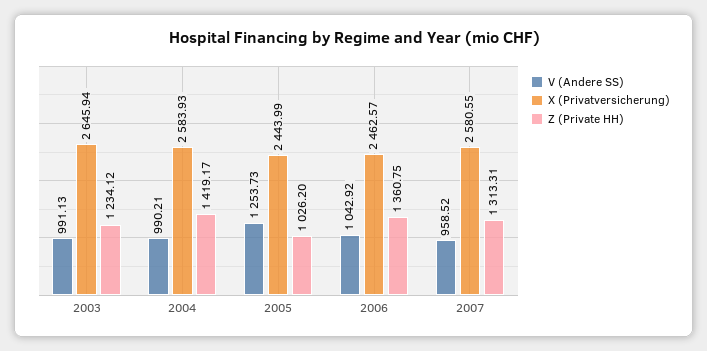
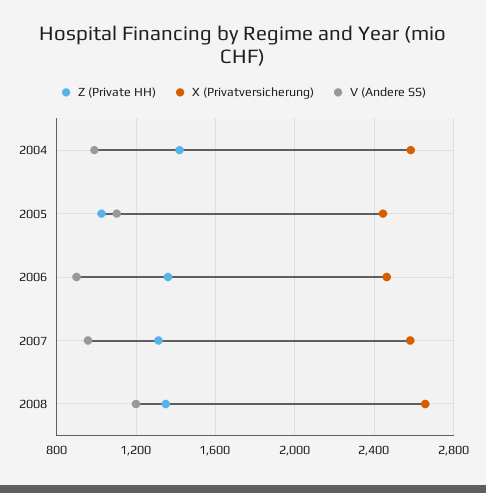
V (Andere SS), 2003: 991.13 -> none
X (Privatversicherung), 2003: 2645.94 -> none
Z (Private HH), 2003: 1234.12 -> none
V (Andere SS), 2005: 1253.73 -> 1100
V (Andere SS), 2006: 1042.92 -> 900
Z (Private HH), 2008: none -> 1350
X (Privatversicherung), 2008: none -> 2650
V (Andere SS), 2008: none -> 1200

